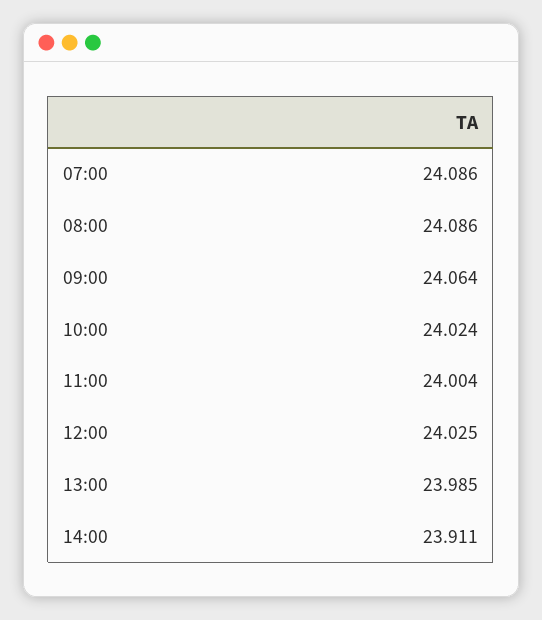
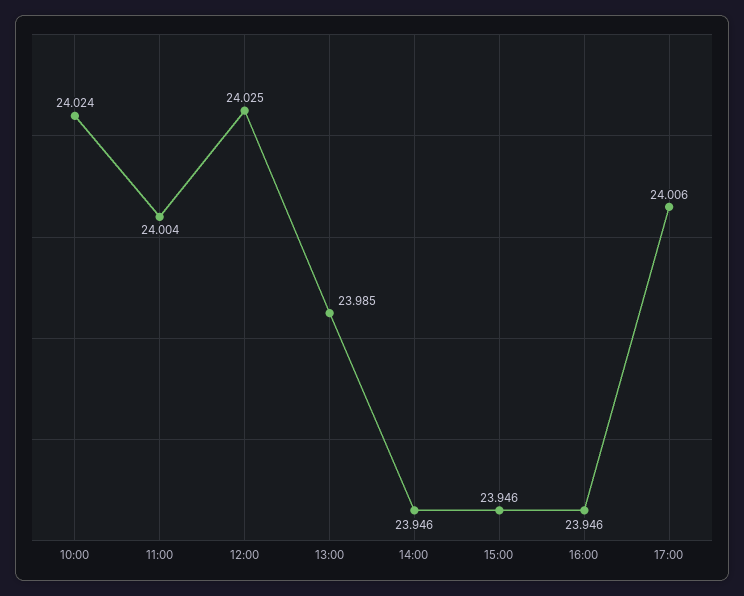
07:00: 24.086 -> none
08:00: 24.086 -> none
09:00: 24.064 -> none
14:00: 23.911 -> 23.946
15:00: none -> 23.946
16:00: none -> 23.946
17:00: none -> 24.006

